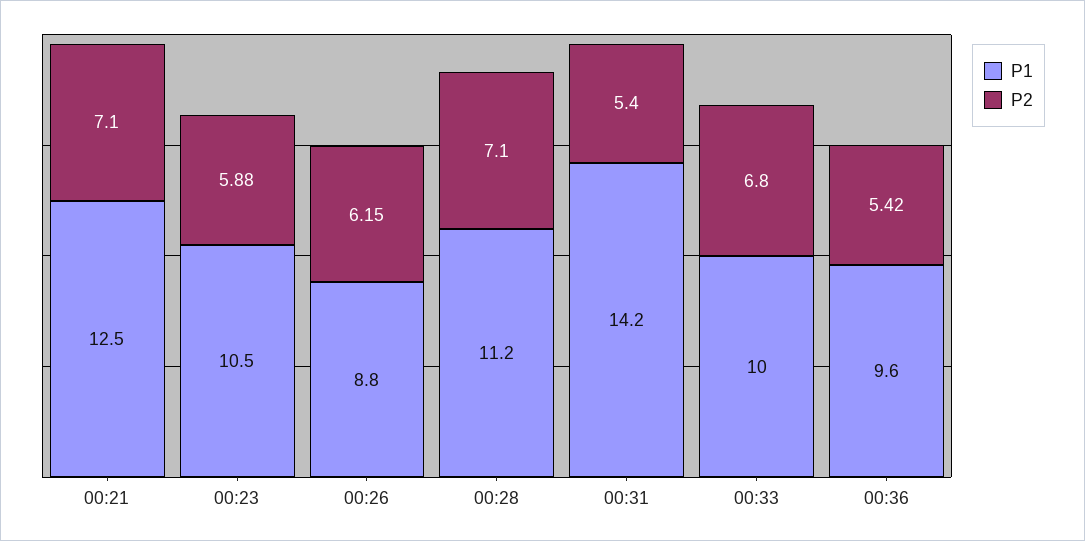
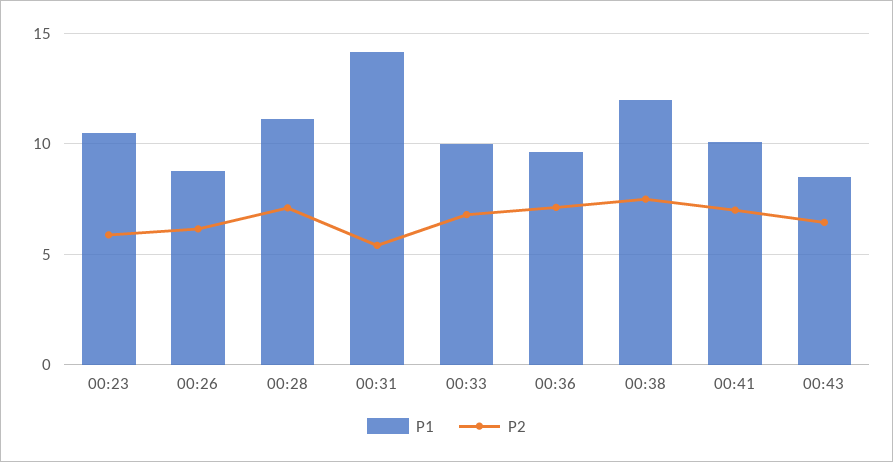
P1, 00:21: 12.5 -> none
P2, 00:21: 7.1 -> none
P2, 00:36: 5.42 -> 7
P1, 00:38: none -> 12
P2, 00:38: none -> 7.5
P1, 00:41: none -> 10
P2, 00:41: none -> 7
P1, 00:43: none -> 8.5
P2, 00:43: none -> 6.5

